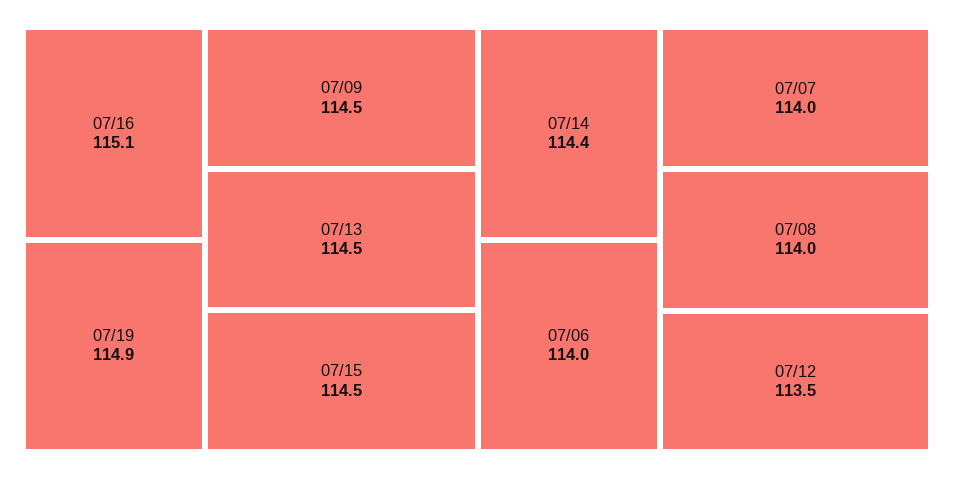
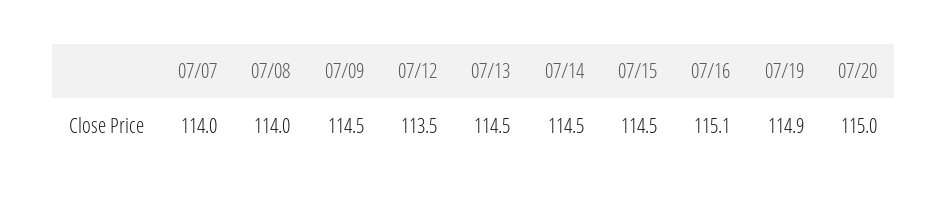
07/14: 114.4 -> 114.5
07/06: 114 -> none
07/20: none -> 115

